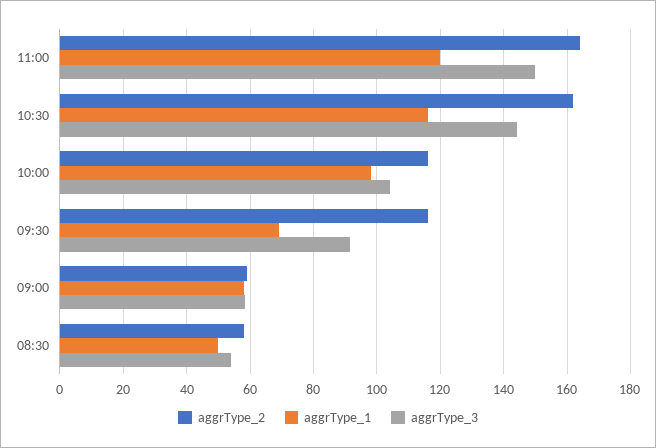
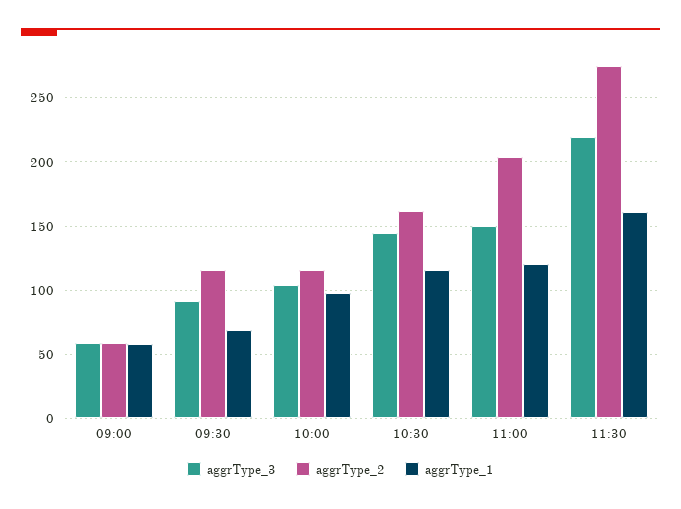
aggrType_2, 11:00: 164 -> 205
aggrType_2, 08:30: 58 -> none
aggrType_1, 08:30: 50 -> none
aggrType_3, 08:30: 54 -> none
aggrType_3, 11:30: none -> 220
aggrType_2, 11:30: none -> 275
aggrType_1, 11:30: none -> 160

